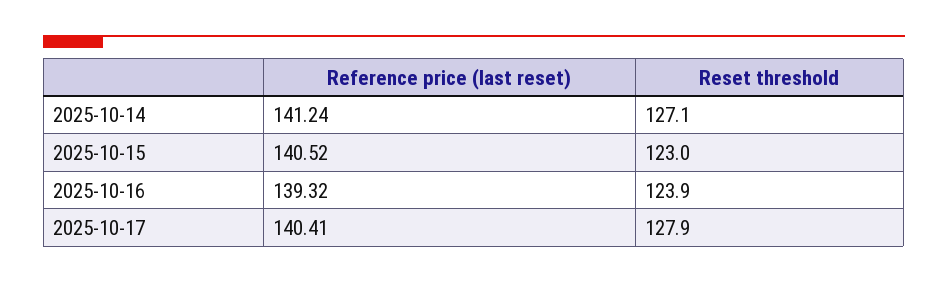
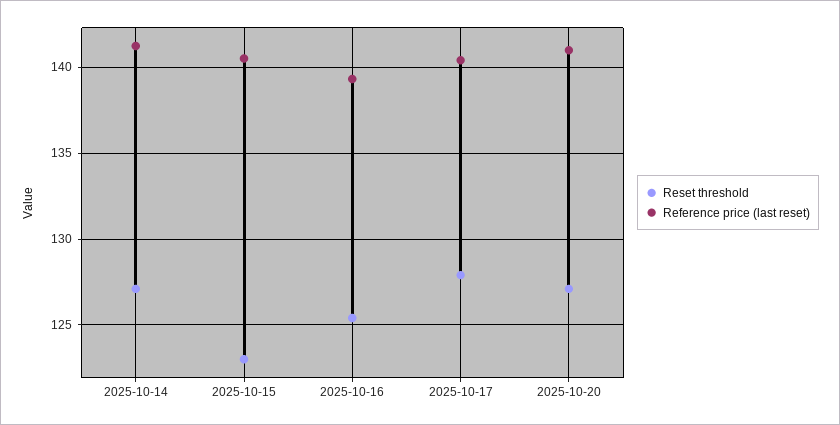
Reset threshold, 2025-10-16: 123.9 -> 125.5
Reset threshold, 2025-10-20: none -> 127
Reference price (last reset), 2025-10-20: none -> 141

